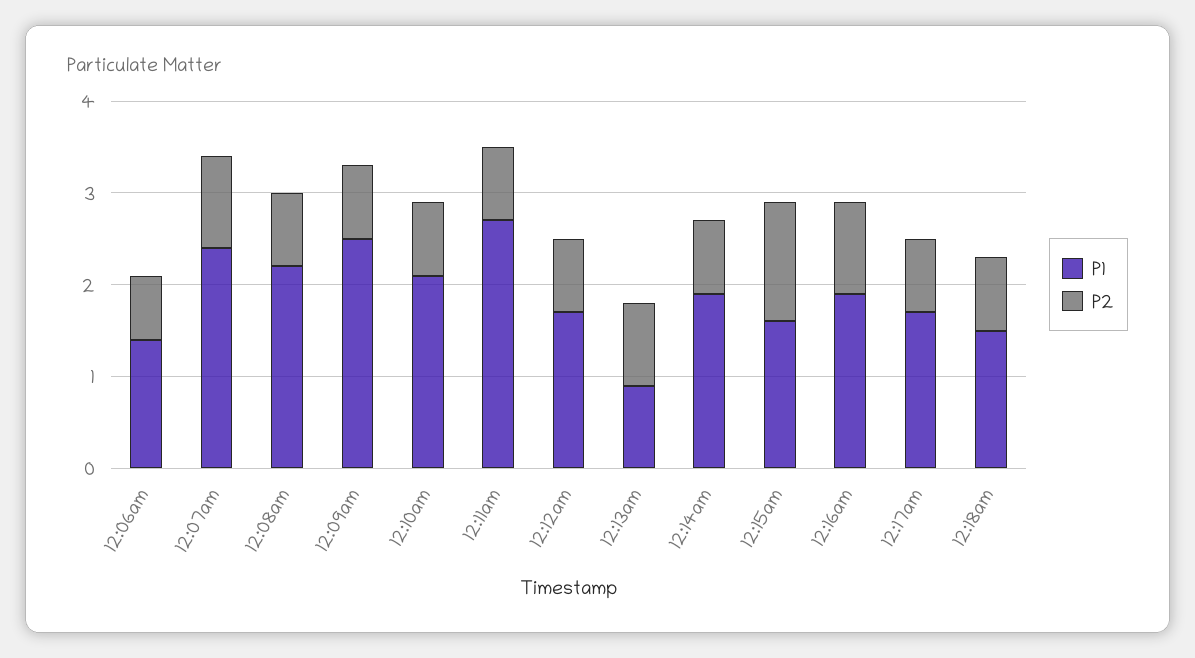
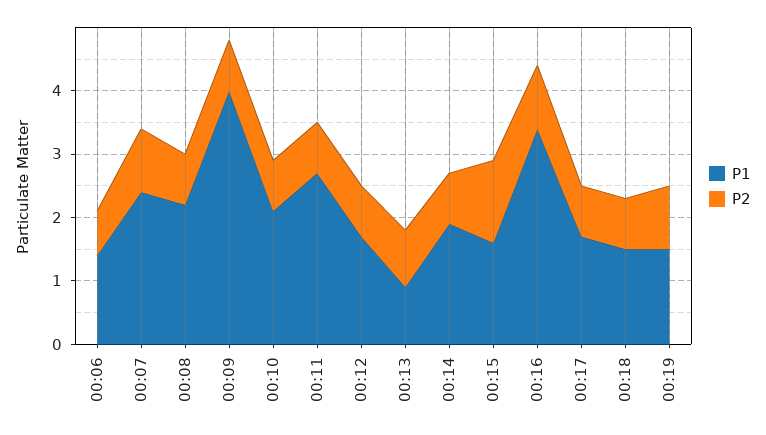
P1, 12:09am: 2.5 -> 4
P1, 12:16am: 1.9 -> 3.5
P1, 00:19: none -> 1.5
P2, 00:19: none -> 1

